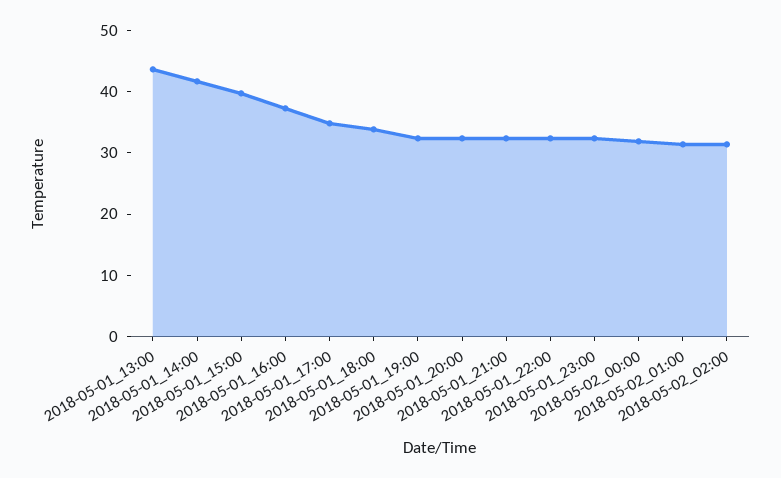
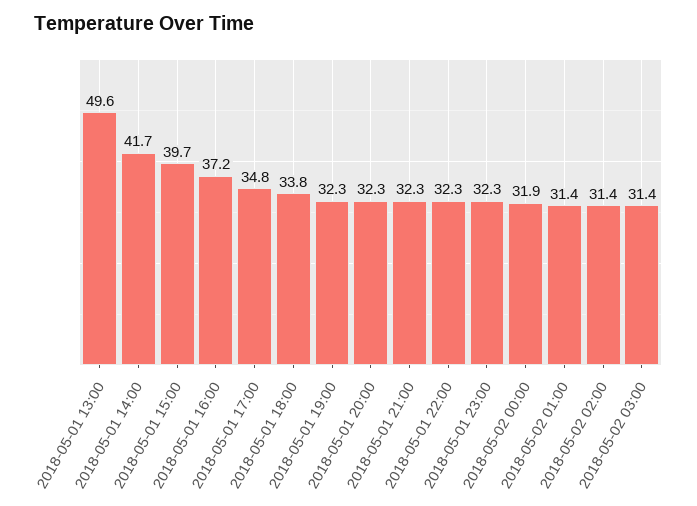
2018-05-01_13:00: 44 -> 49.6
2018-05-02 03:00: none -> 31.4

